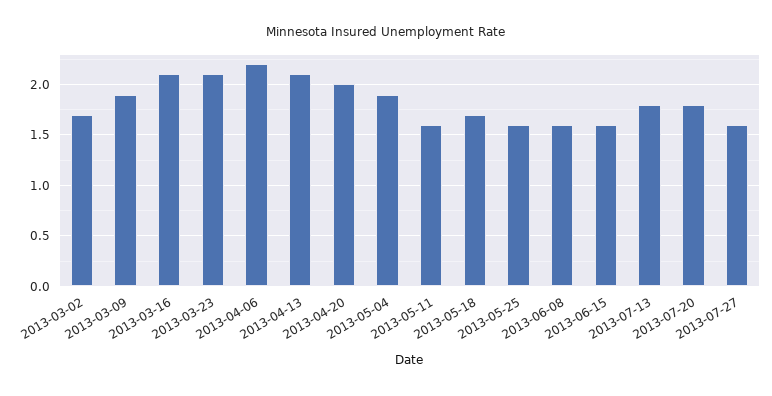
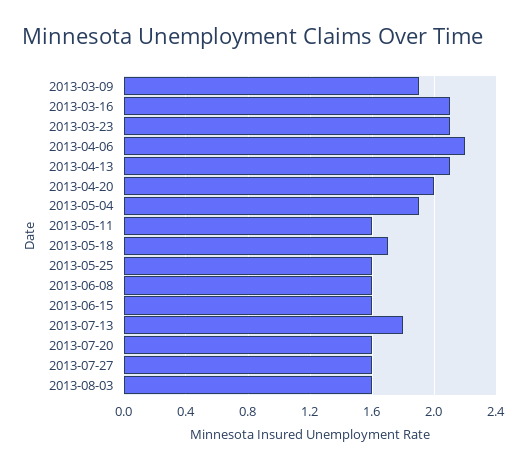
2013-03-02: 1.7 -> none
2013-07-20: 1.8 -> 1.6
2013-08-03: none -> 1.6

